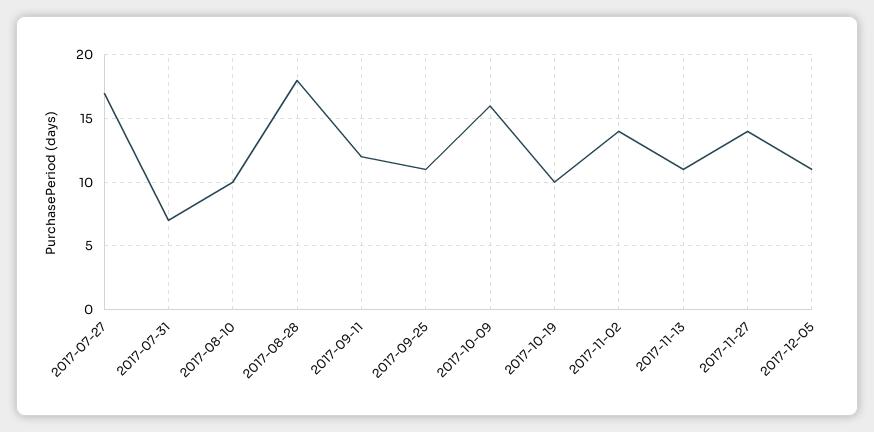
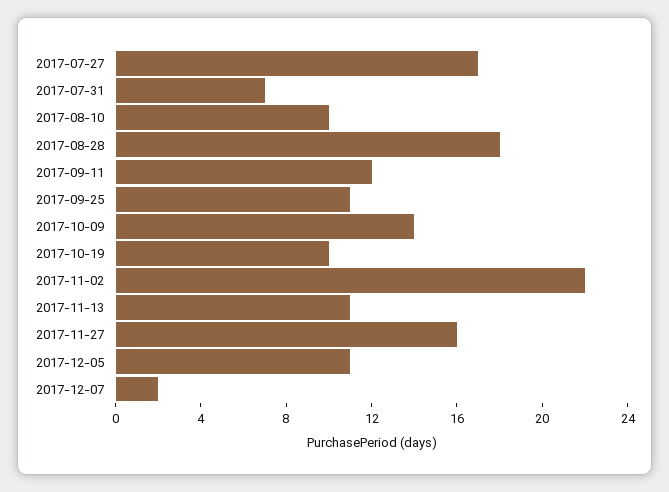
2017-10-09: 16 -> 14
2017-11-02: 14 -> 22
2017-11-27: 14 -> 16
2017-12-07: none -> 2

